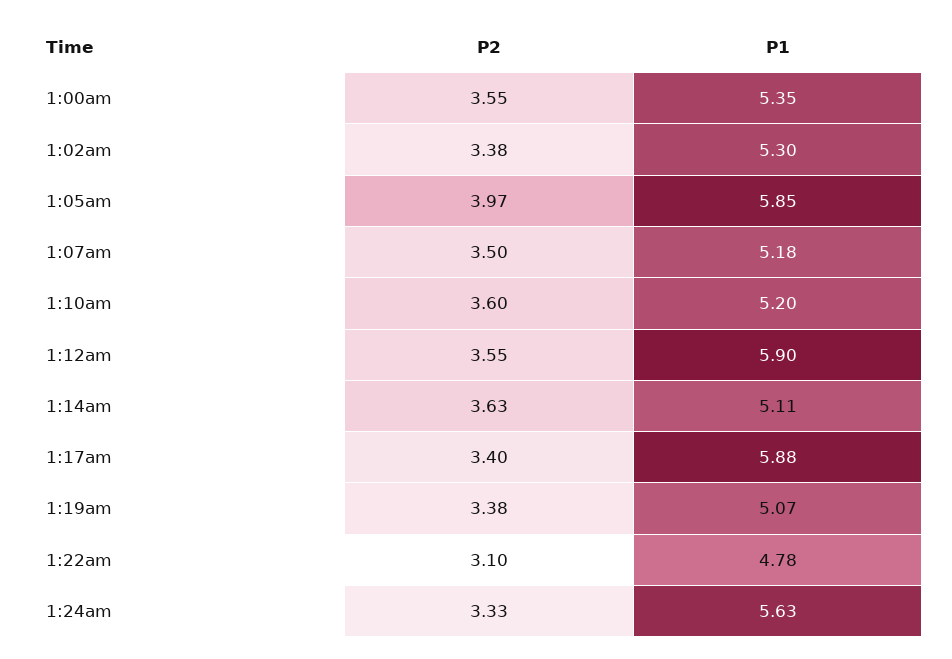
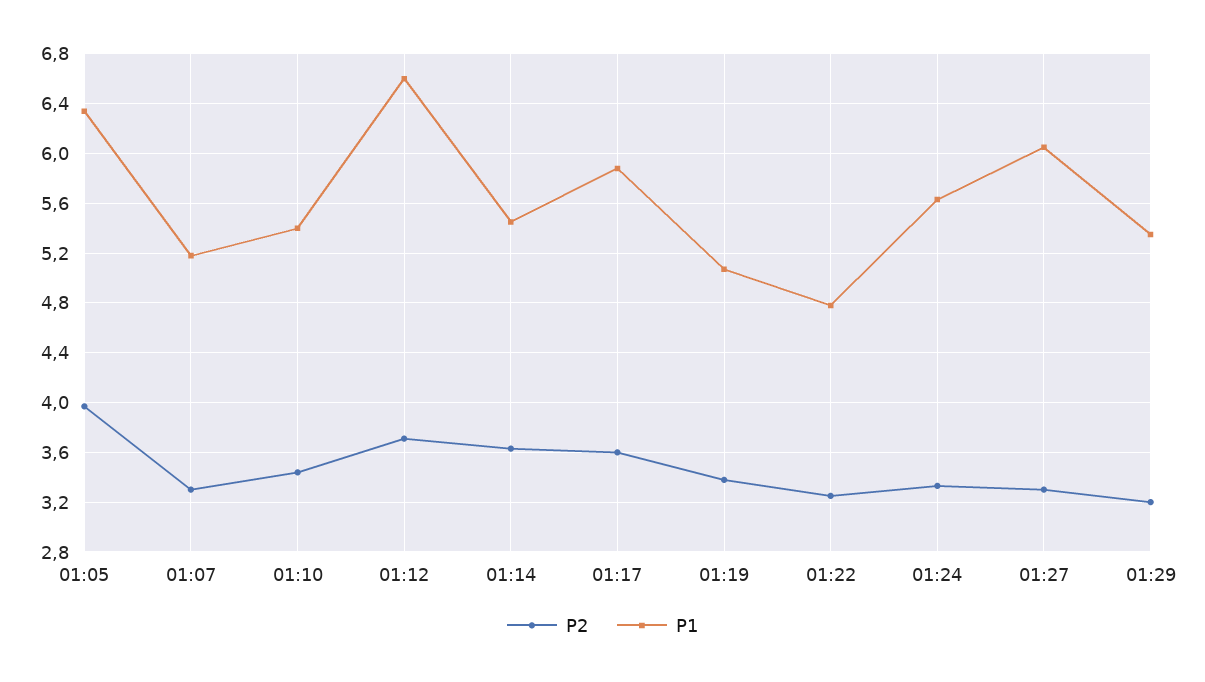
P2, 1:00am: 3.55 -> none
P1, 1:00am: 5.35 -> none
P2, 1:02am: 3.38 -> none
P1, 1:02am: 5.3 -> none
P1, 1:05am: 5.85 -> 6.35
P2, 1:07am: 3.5 -> 3.3
P2, 1:10am: 3.6 -> 3.45
P1, 1:10am: 5.2 -> 5.4
P2, 1:12am: 3.55 -> 3.7
P1, 1:12am: 5.9 -> 6.6
P1, 1:14am: 5.11 -> 5.45
P2, 1:17am: 3.4 -> 3.6
P2, 1:22am: 3.1 -> 3.25
P2, 01:27: none -> 3.3
P1, 01:27: none -> 6.05
P2, 01:29: none -> 3.2
P1, 01:29: none -> 5.35

